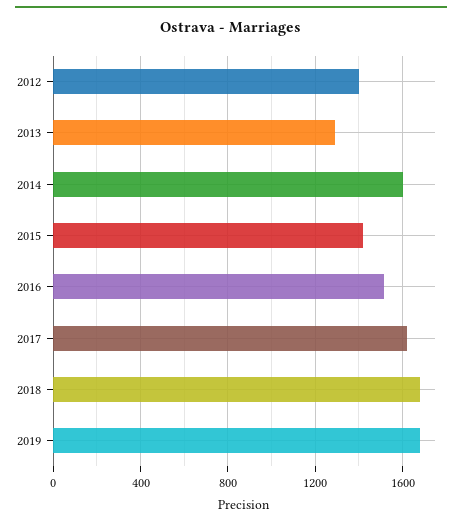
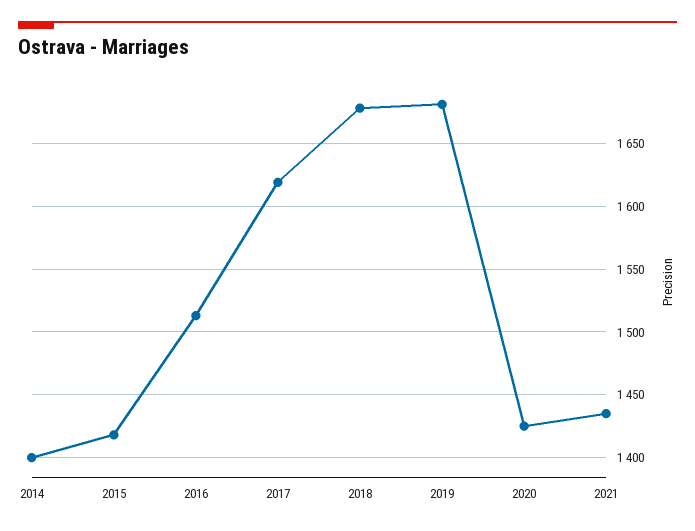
2012: 1400 -> none
2013: 1300 -> none
2014: 1600 -> 1400
2020: none -> 1425
2021: none -> 1435

